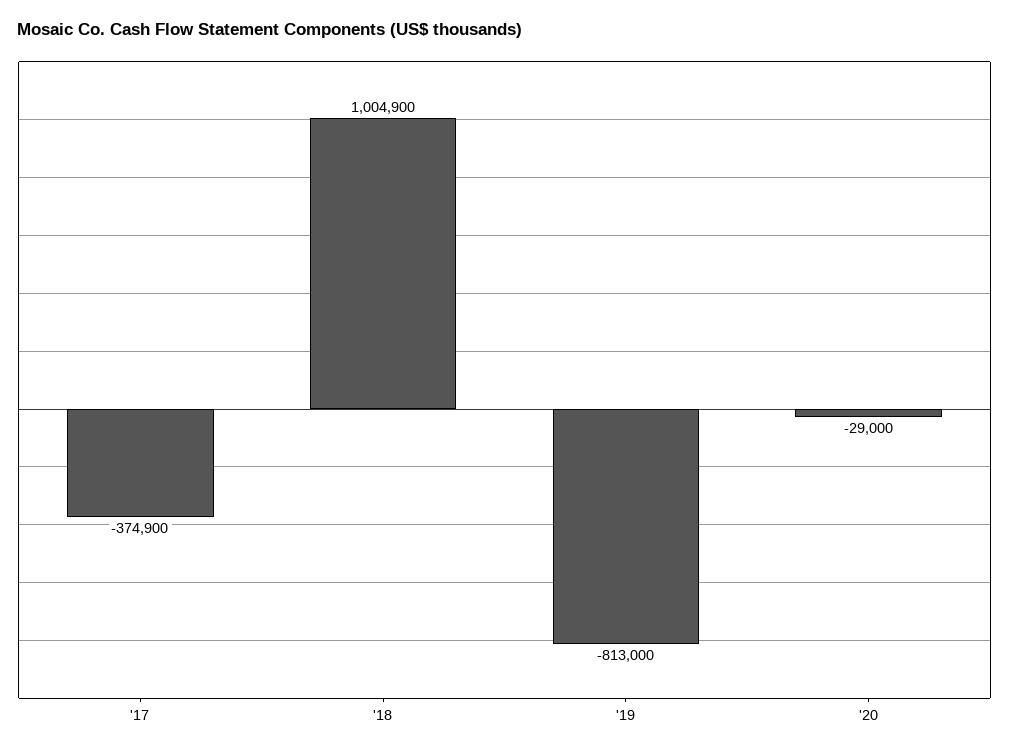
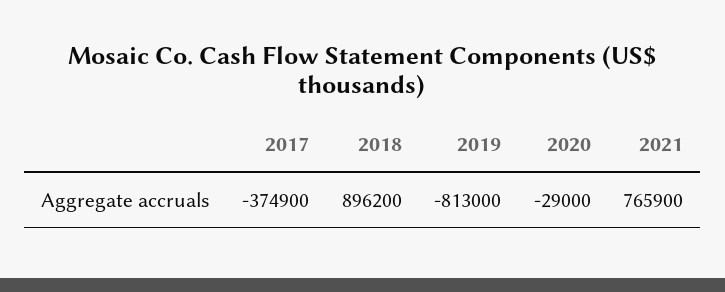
'18: 1004900 -> 896200
2021: none -> 765900

